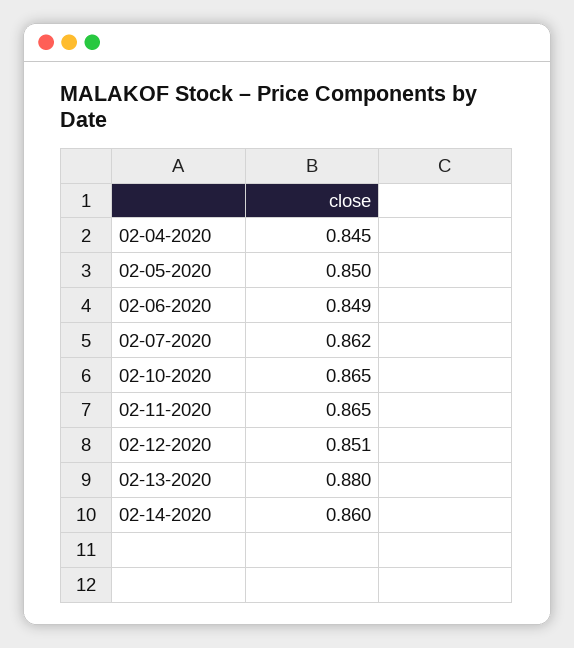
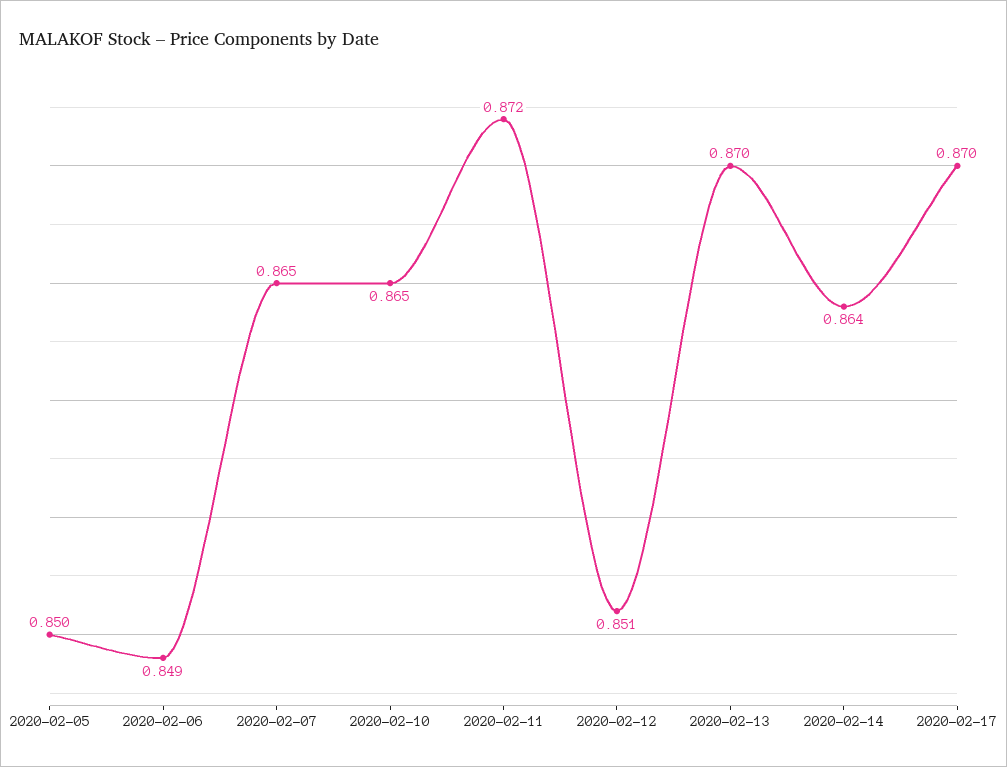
02-04-2020: 0.845 -> none
02-07-2020: 0.862 -> 0.865
02-11-2020: 0.865 -> 0.872
02-13-2020: 0.88 -> 0.87
02-14-2020: 0.86 -> 0.864
2020-02-17: none -> 0.87

